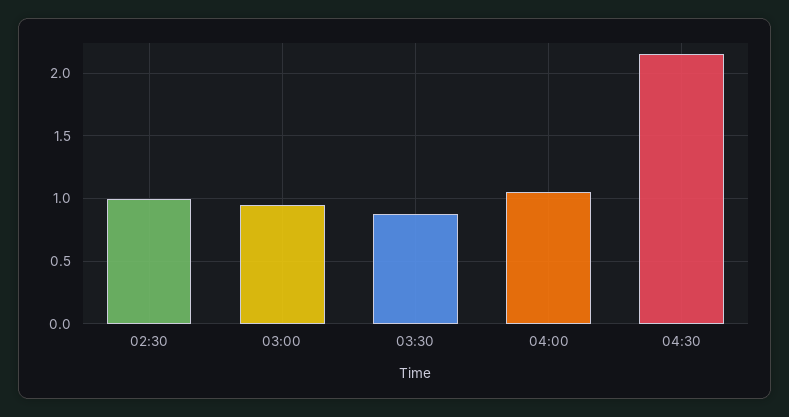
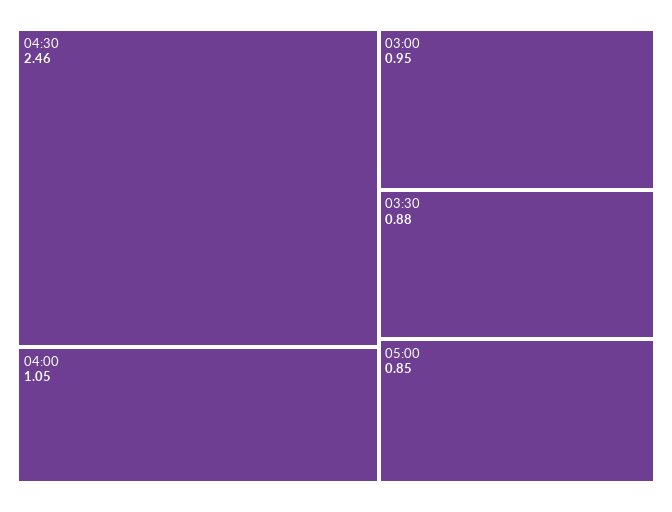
02:30: 1 -> none
04:30: 2.15 -> 2.46
05:00: none -> 0.85

